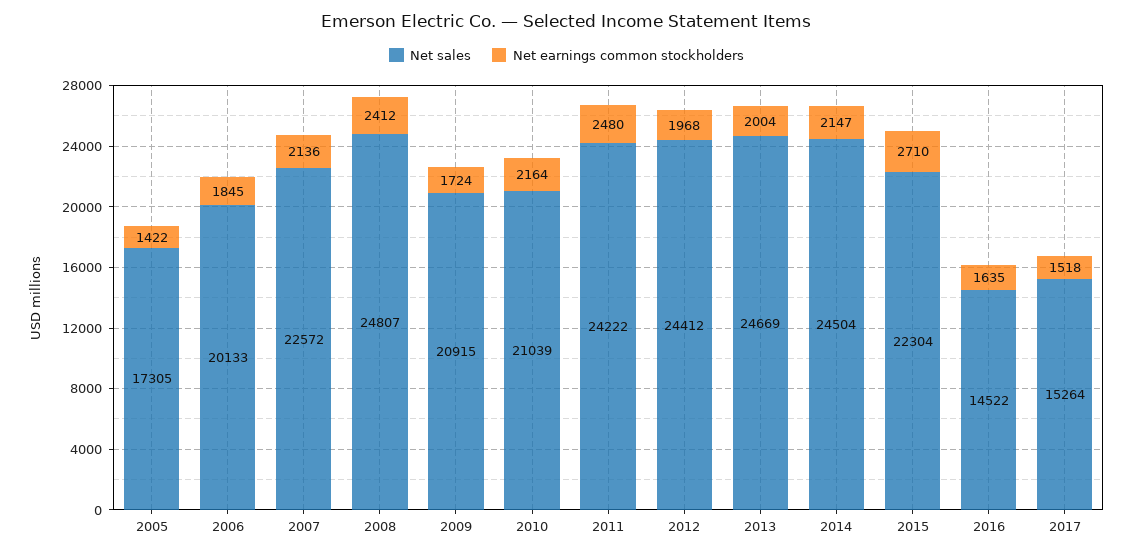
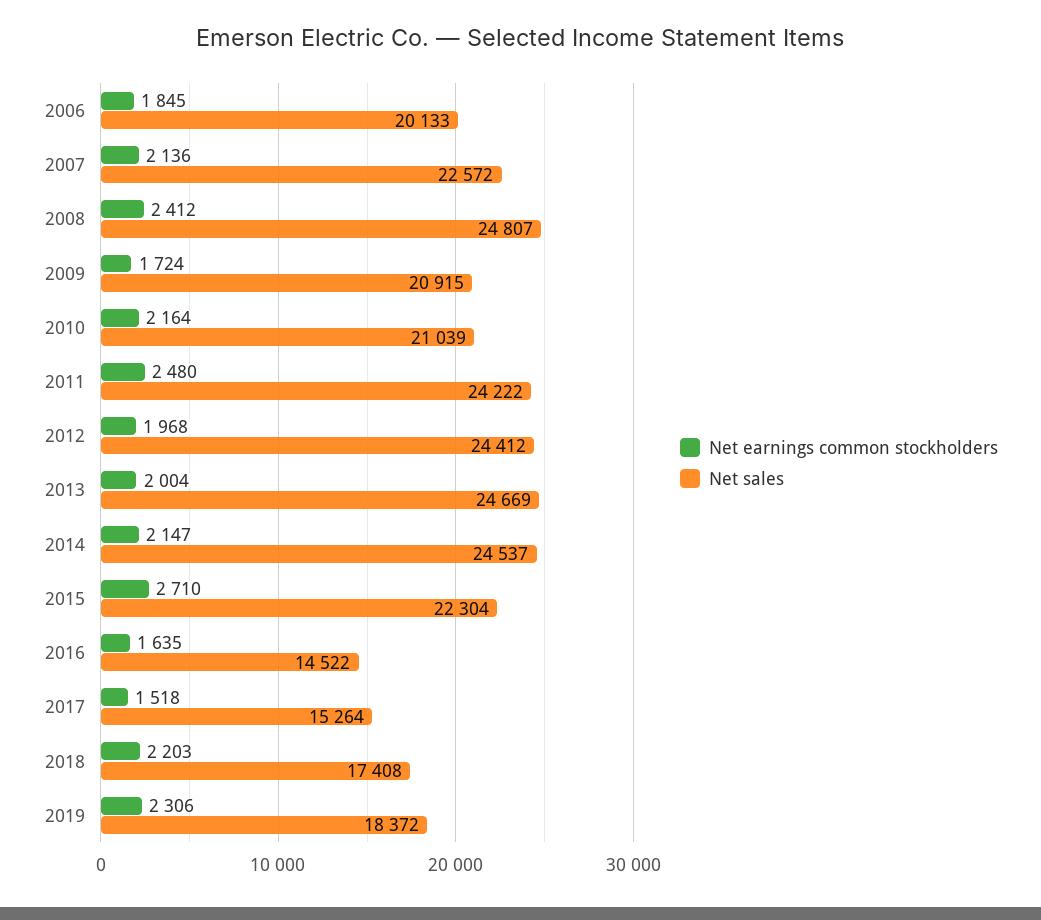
Net sales, 2005: 17305 -> none
Net earnings common stockholders, 2005: 1422 -> none
Net sales, 2014: 24504 -> 24537
Net earnings common stockholders, 2018: none -> 2203
Net sales, 2018: none -> 17408
Net earnings common stockholders, 2019: none -> 2306
Net sales, 2019: none -> 18372

